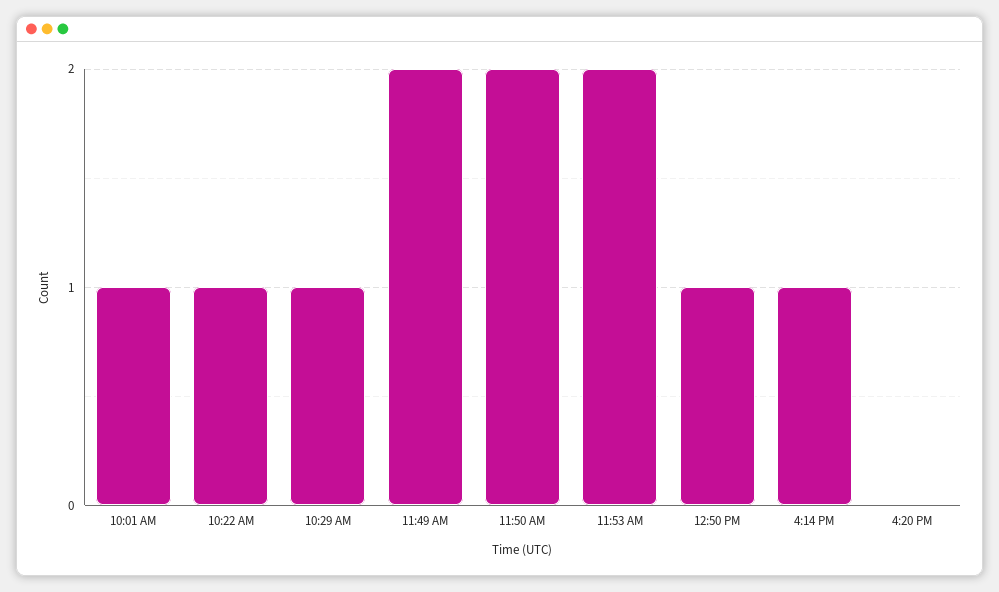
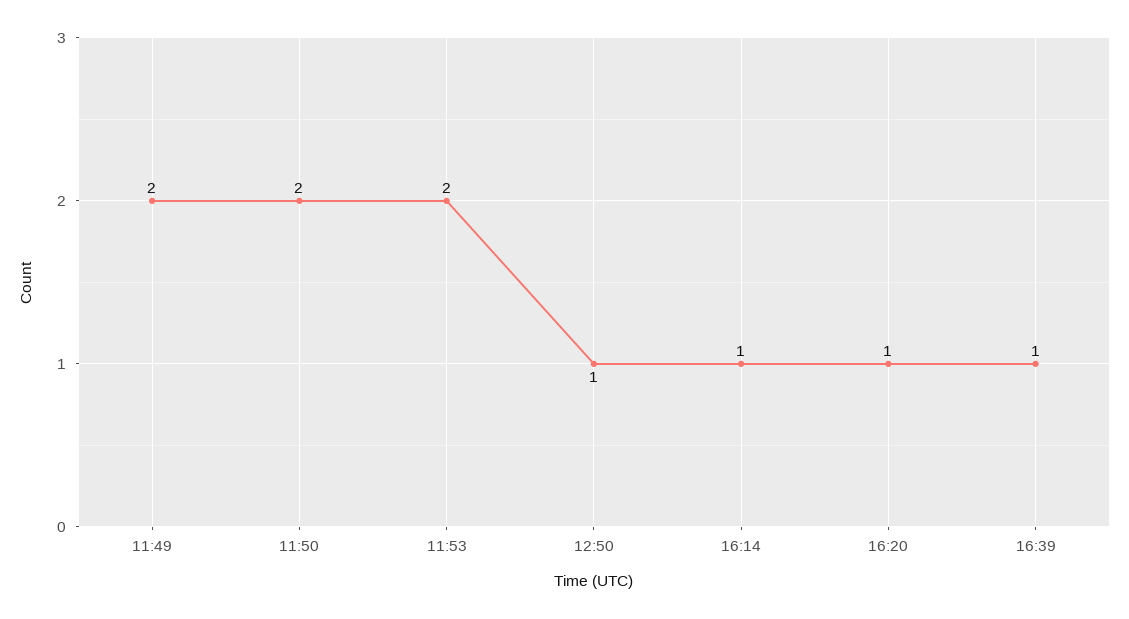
10:01 AM: 1 -> none
10:22 AM: 1 -> none
10:29 AM: 1 -> none
4:20 PM: 0 -> 1
16:39: none -> 1

